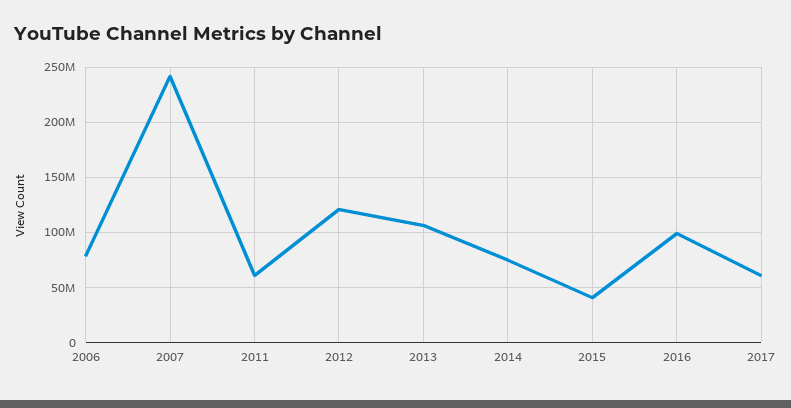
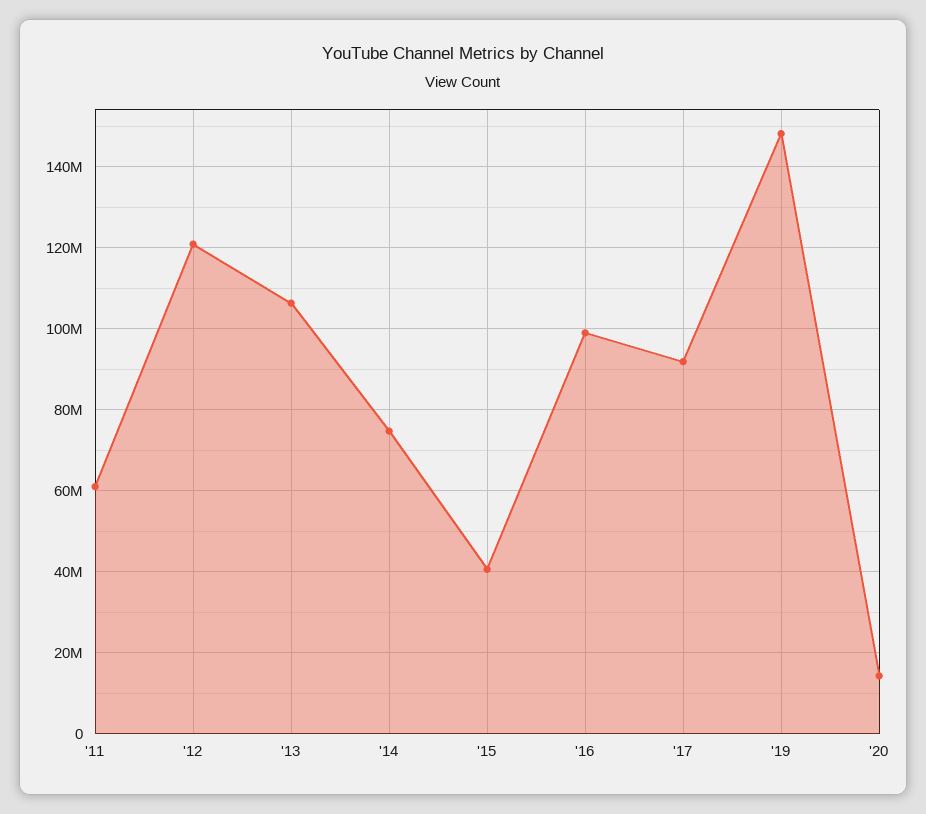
2006: 80000000 -> none
2007: 240000000 -> none
2017: 60000000 -> 92000000
'19: none -> 148000000
'20: none -> 14000000

